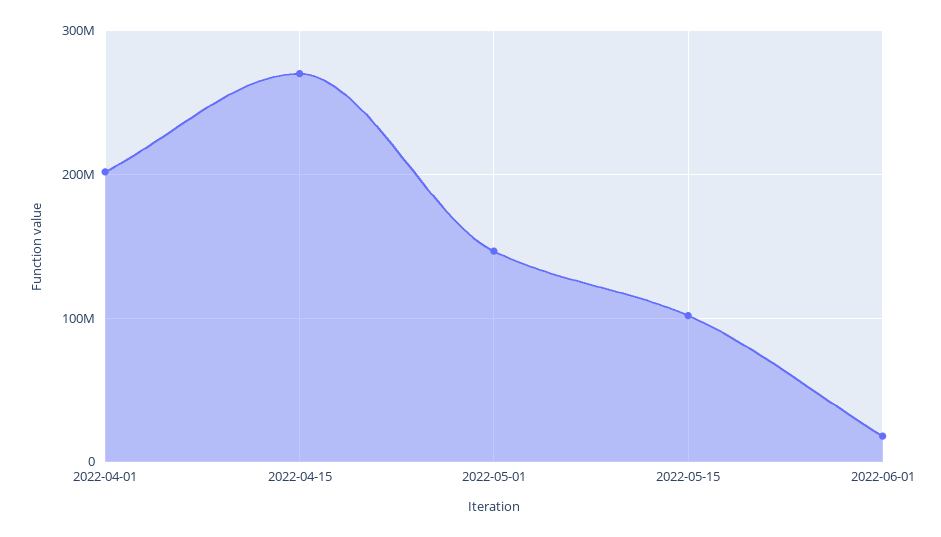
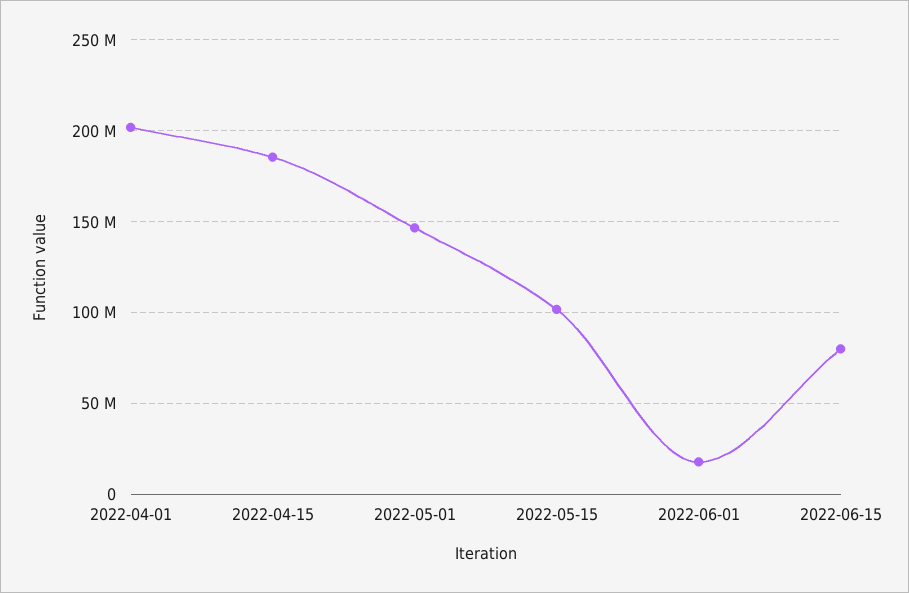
2022-04-15: 270000000 -> 185000000
2022-06-15: none -> 80000000

